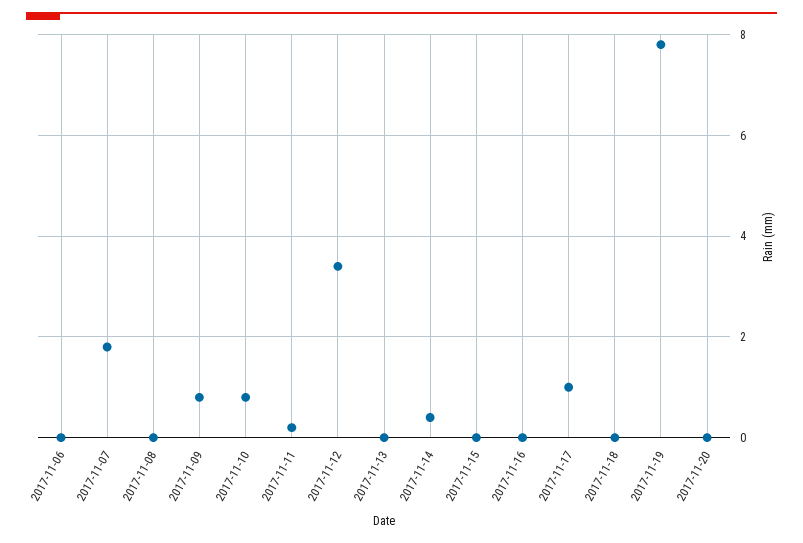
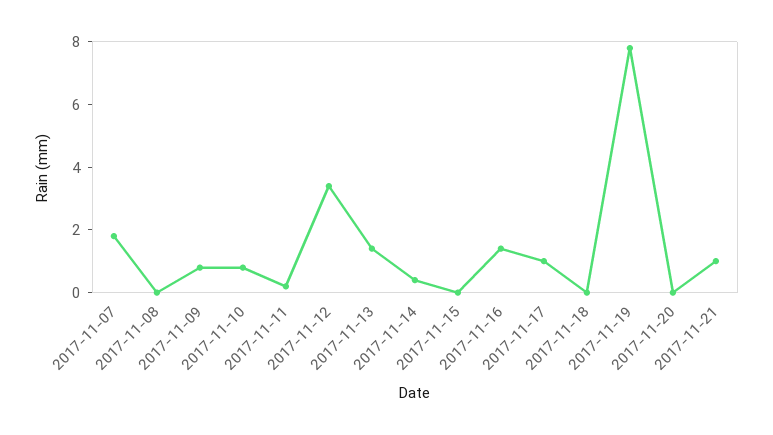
2017-11-06: 0 -> none
2017-11-13: 0 -> 1.5
2017-11-16: 0 -> 1.5
2017-11-21: none -> 1

